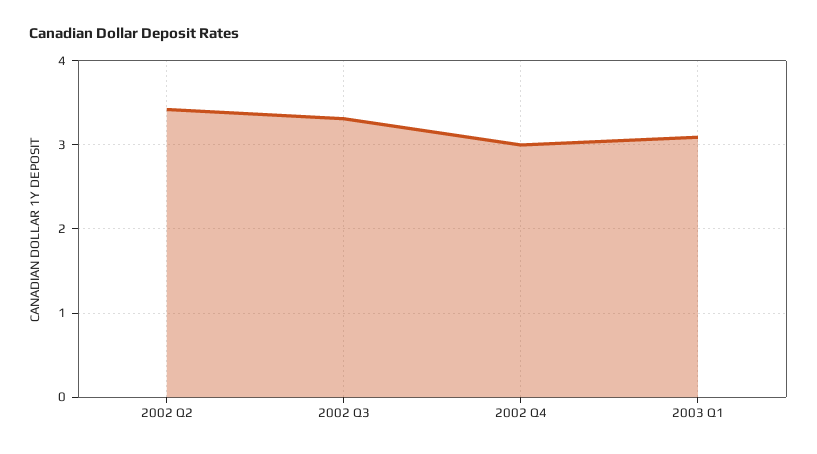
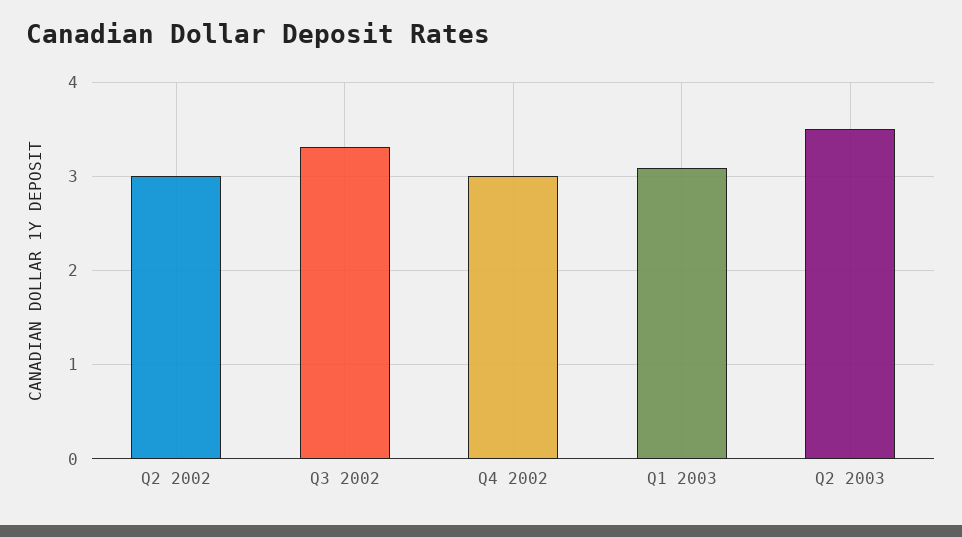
2002 Q2: 3.4 -> 3
Q2 2003: none -> 3.5

